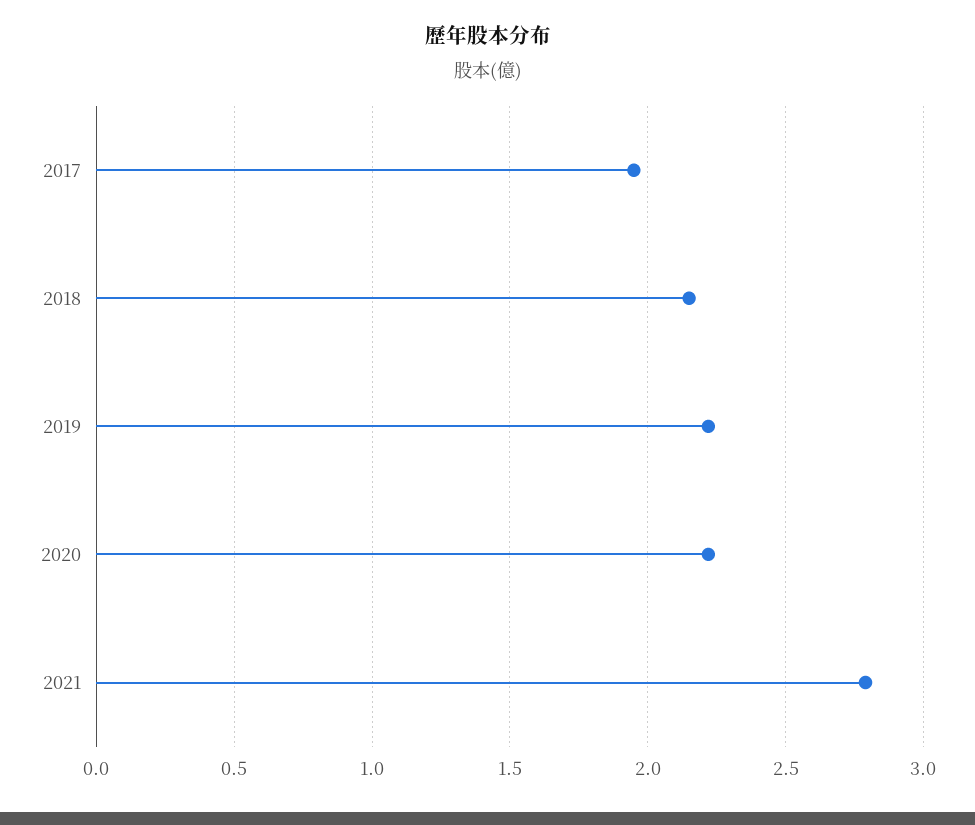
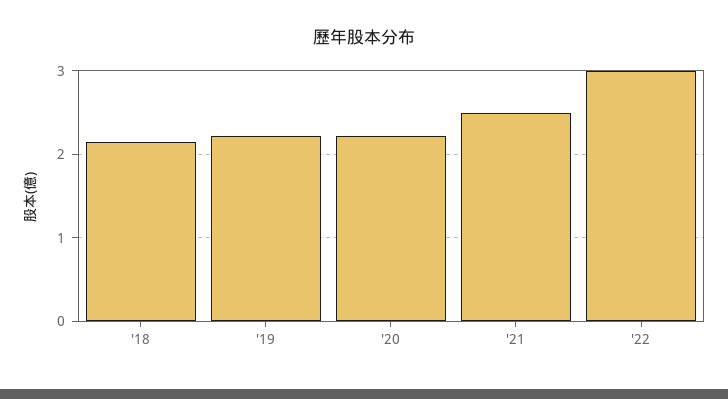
2017: 1.95 -> none
2021: 2.8 -> 2.5
'22: none -> 3

